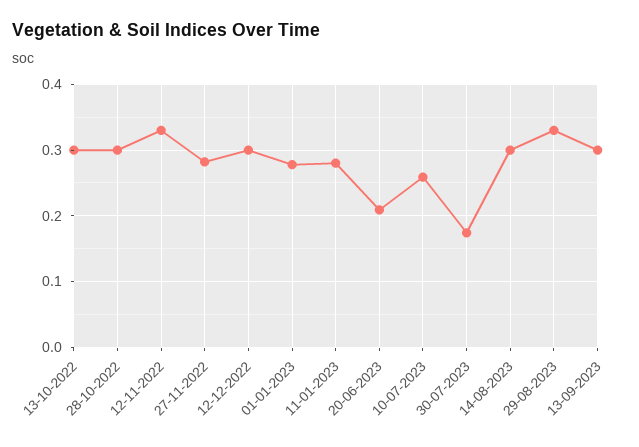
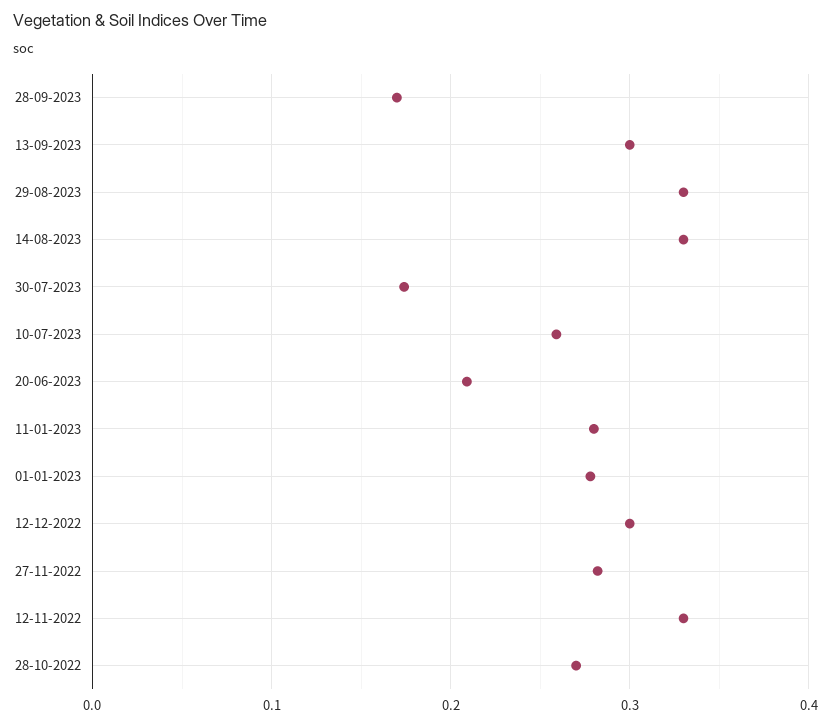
13-10-2022: 0.3 -> none
28-10-2022: 0.3 -> 0.27
14-08-2023: 0.3 -> 0.33
28-09-2023: none -> 0.17

